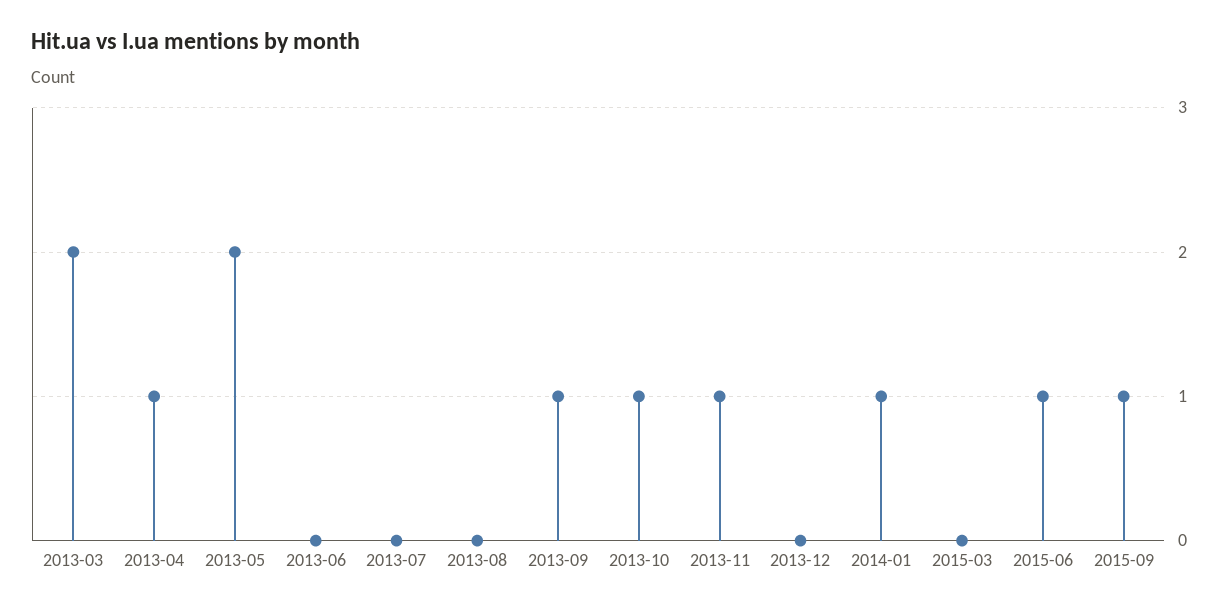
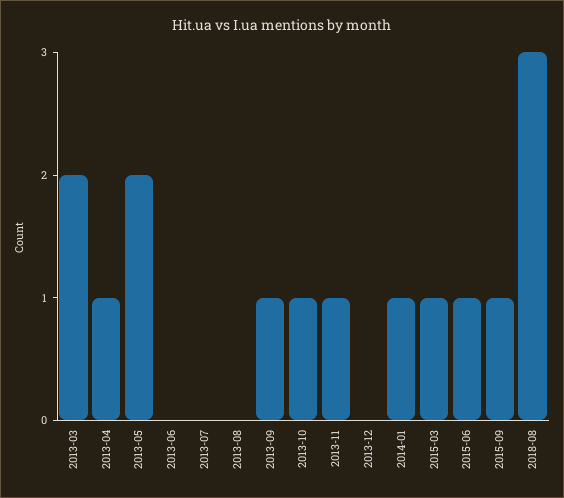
2015-03: 0 -> 1
2018-08: none -> 3

